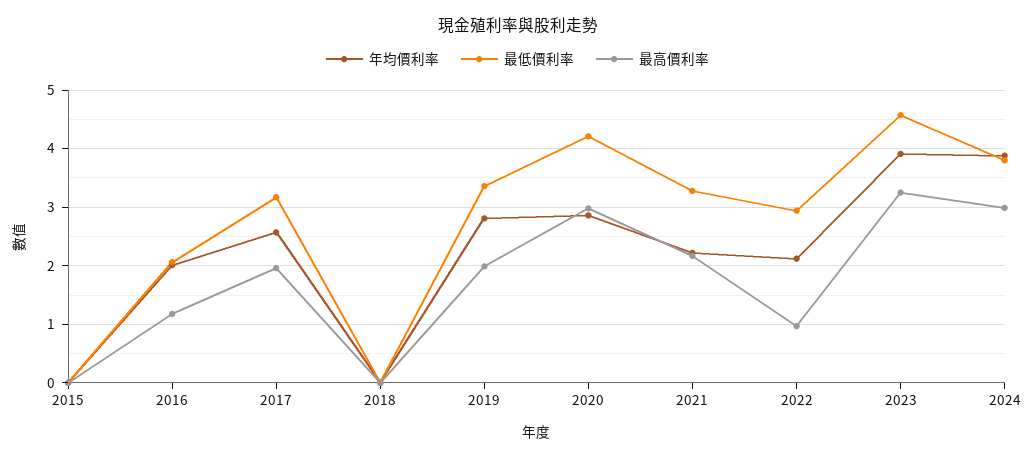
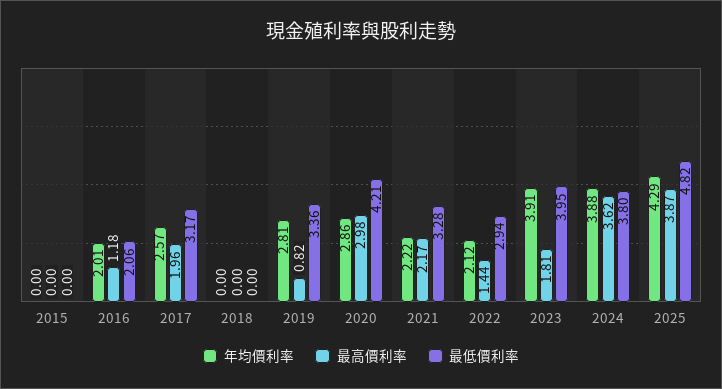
最高價利率, 2019: 2 -> 0.82
最高價利率, 2022: 1 -> 1.44
最低價利率, 2023: 4.6 -> 3.95
最高價利率, 2023: 3.2 -> 1.81
最高價利率, 2024: 3 -> 3.62
年均價利率, 2025: none -> 4.29
最高價利率, 2025: none -> 3.87
最低價利率, 2025: none -> 4.82

